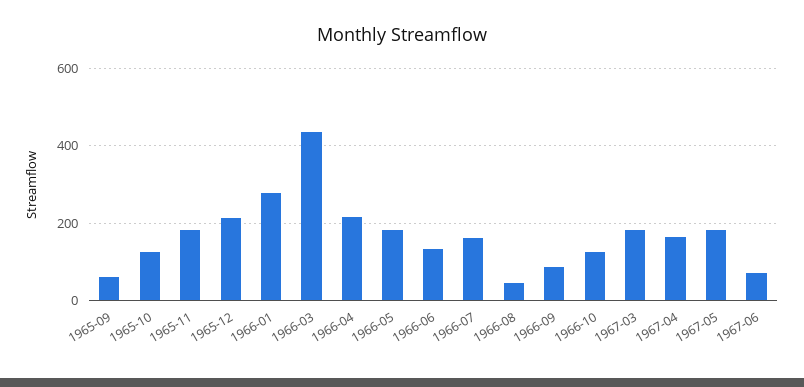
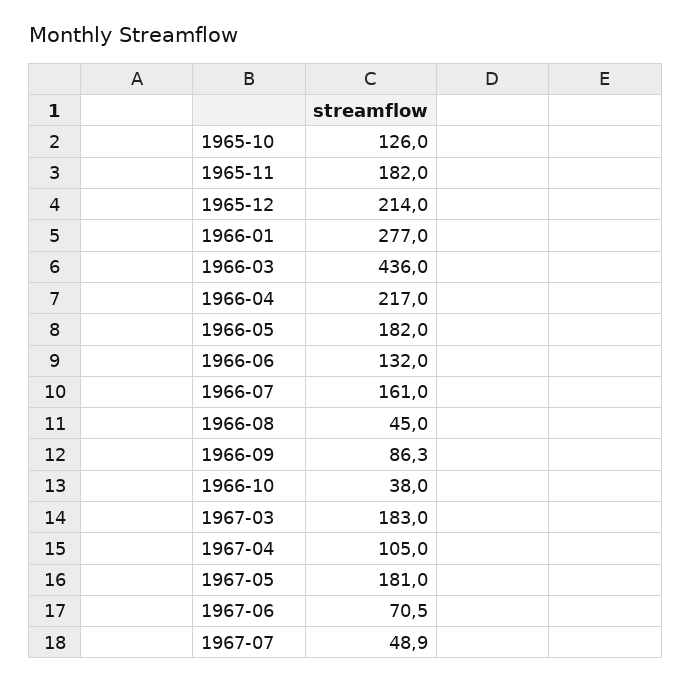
1965-09: 60 -> none
1966-10: 120 -> 38
1967-04: 160 -> 105
1967-07: none -> 48.9

